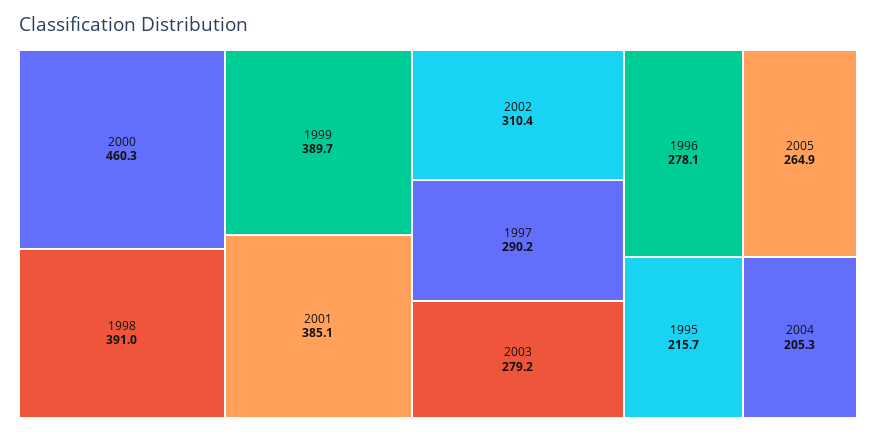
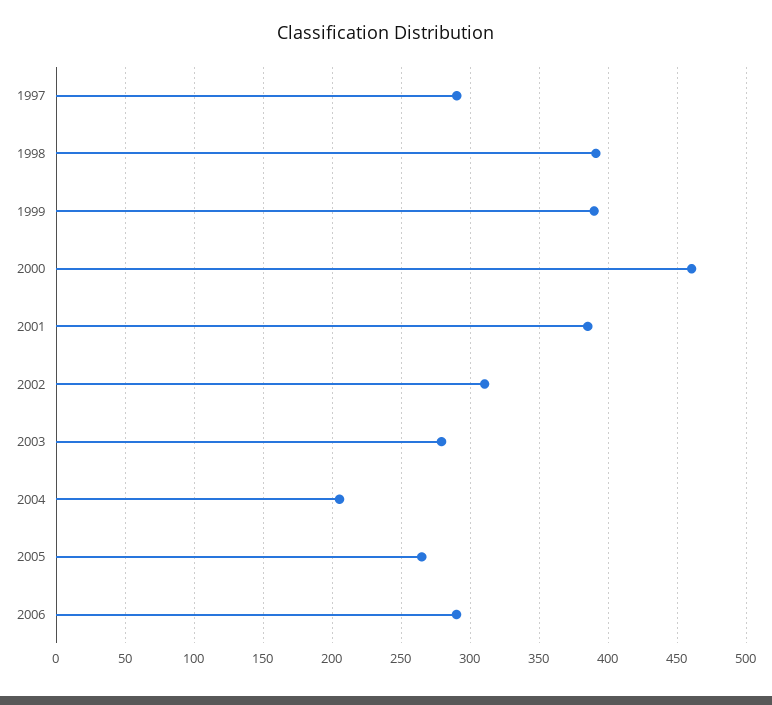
1996: 278.1 -> none
1995: 215.7 -> none
2006: none -> 290

